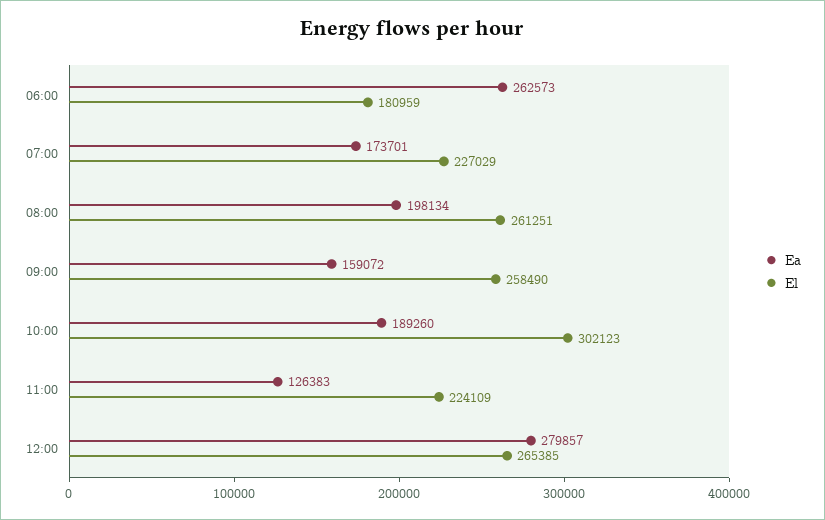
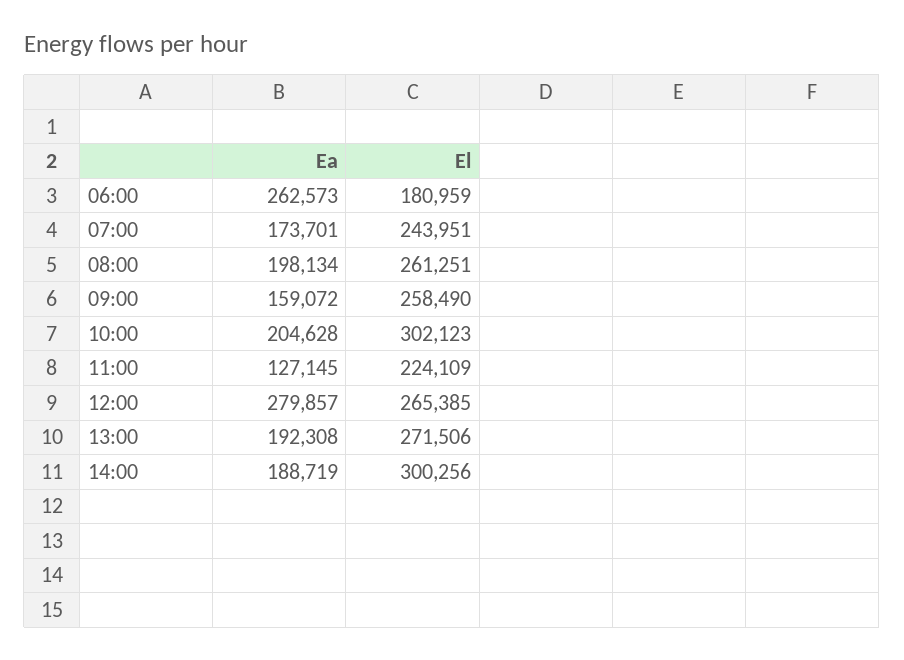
El, 07:00: 227029 -> 243951
Ea, 10:00: 189260 -> 204628
Ea, 11:00: 126383 -> 127145
Ea, 13:00: none -> 192308
El, 13:00: none -> 271506
Ea, 14:00: none -> 188719
El, 14:00: none -> 300256

